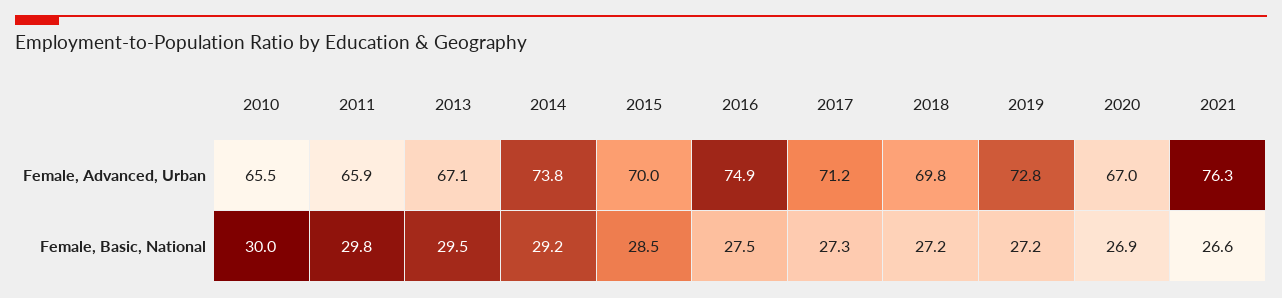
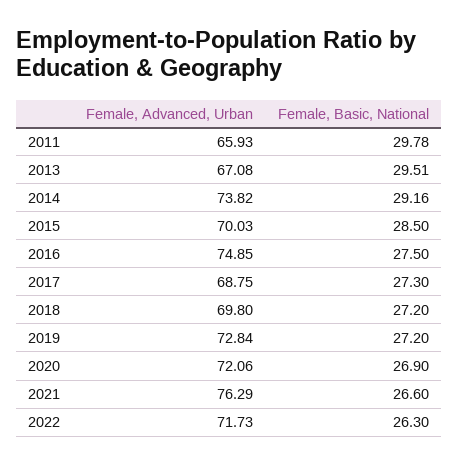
2010, Female, Advanced, Urban: 65.5 -> none
2017, Female, Advanced, Urban: 71.2 -> 68.75
2020, Female, Advanced, Urban: 67 -> 72.06
2010, Female, Basic, National: 30 -> none
2022, Female, Advanced, Urban: none -> 71.73
2022, Female, Basic, National: none -> 26.3

